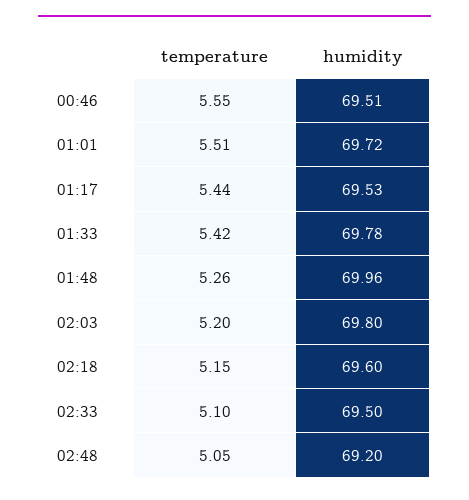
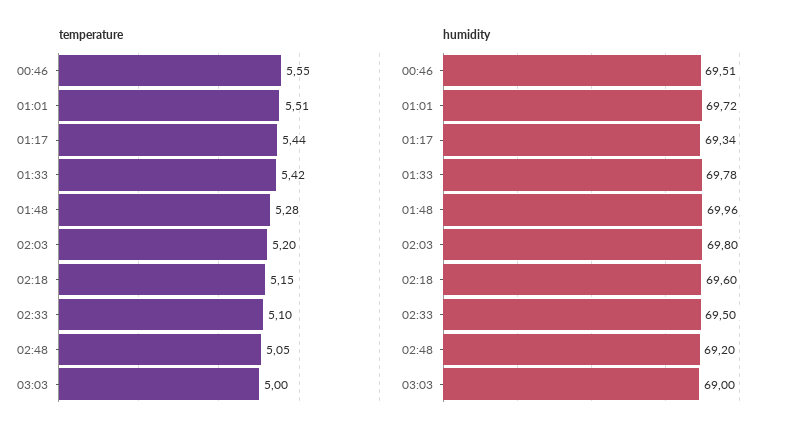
humidity, 01:17: 69.53 -> 69.34
temperature, 01:48: 5.26 -> 5.28
temperature, 03:03: none -> 5
humidity, 03:03: none -> 69

